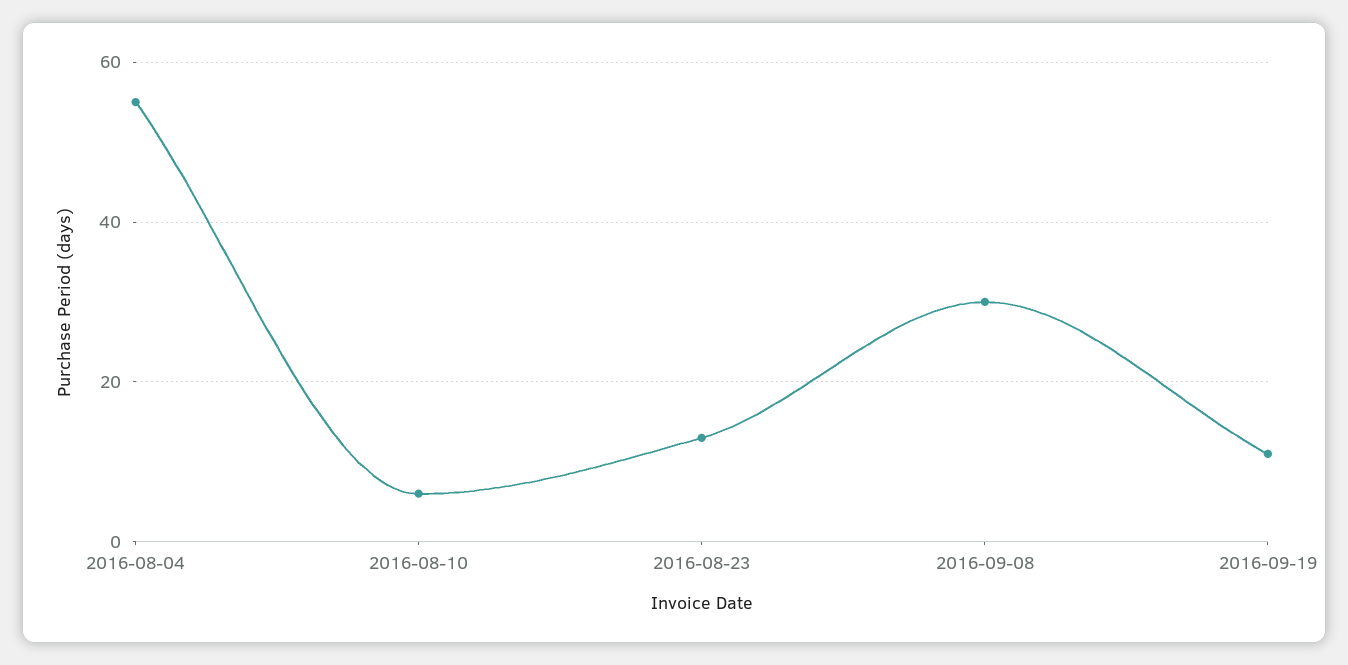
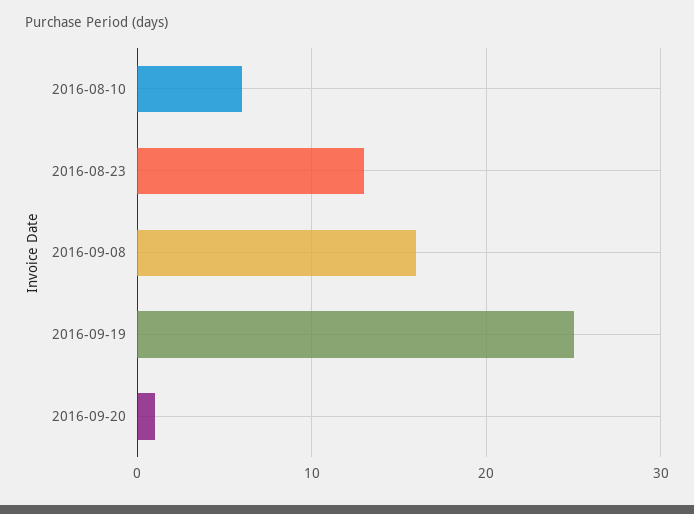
2016-08-04: 55 -> none
2016-09-08: 30 -> 16
2016-09-19: 10 -> 25
2016-09-20: none -> 1

